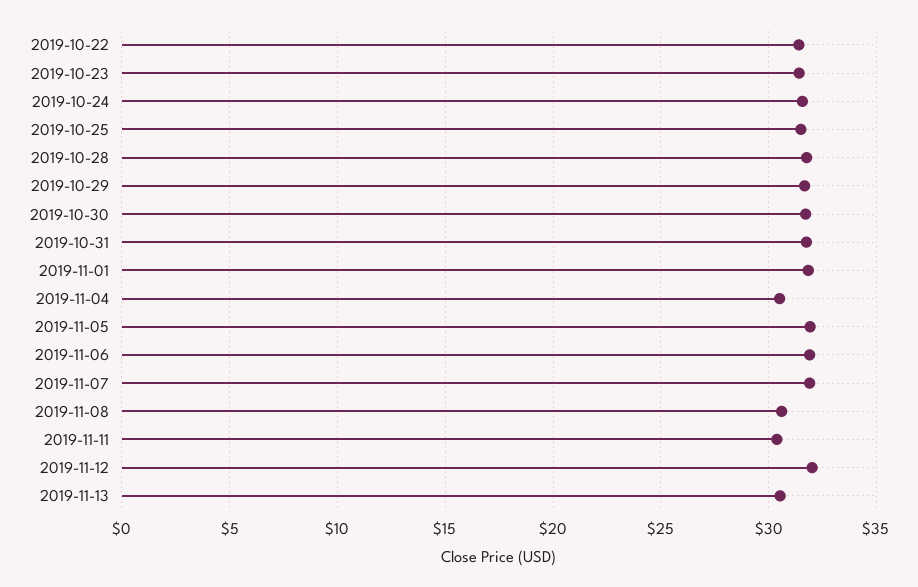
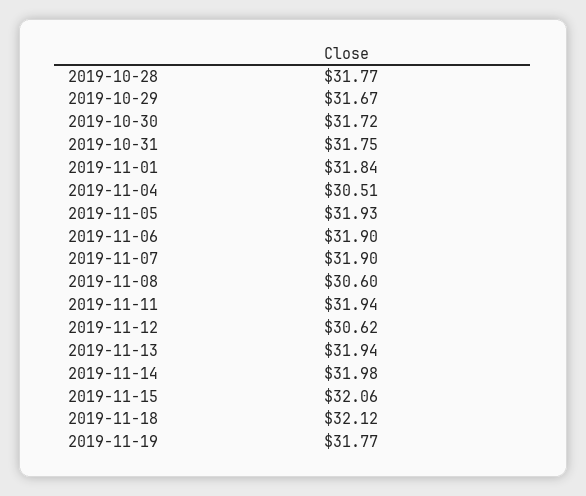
2019-10-22: 31.5 -> none
2019-10-23: 31.5 -> none
2019-10-24: 31.5 -> none
2019-10-25: 31.5 -> none
2019-11-11: 30.5 -> 31.94
2019-11-12: 32 -> 30.62
2019-11-13: 30.5 -> 31.94
2019-11-14: none -> 31.98
2019-11-15: none -> 32.06
2019-11-18: none -> 32.12
2019-11-19: none -> 31.77

